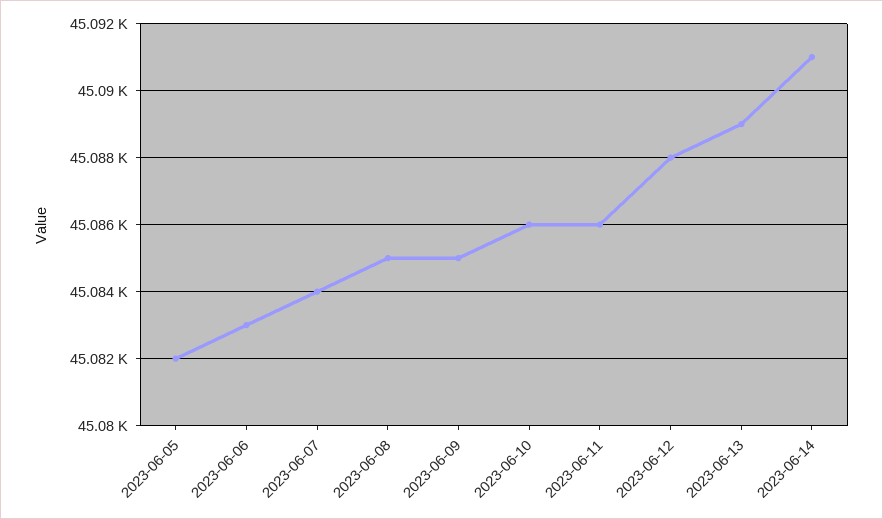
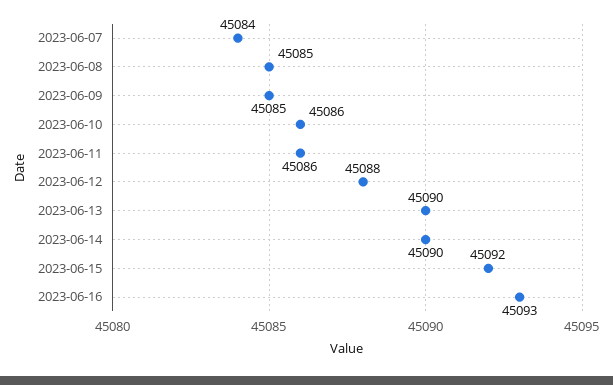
2023-06-05: 45082 -> none
2023-06-06: 45083 -> none
2023-06-13: 45089 -> 45090
2023-06-14: 45091 -> 45090
2023-06-15: none -> 45092
2023-06-16: none -> 45093

